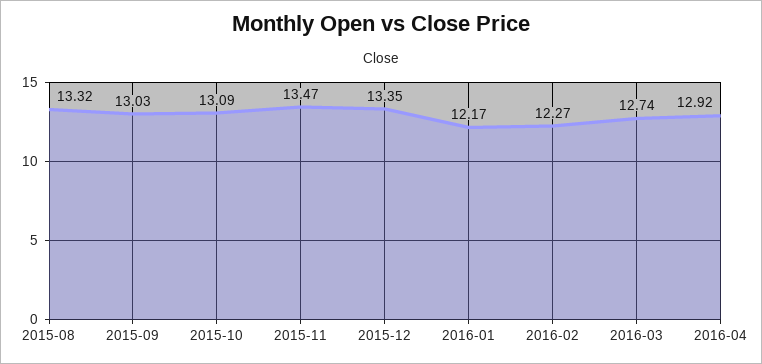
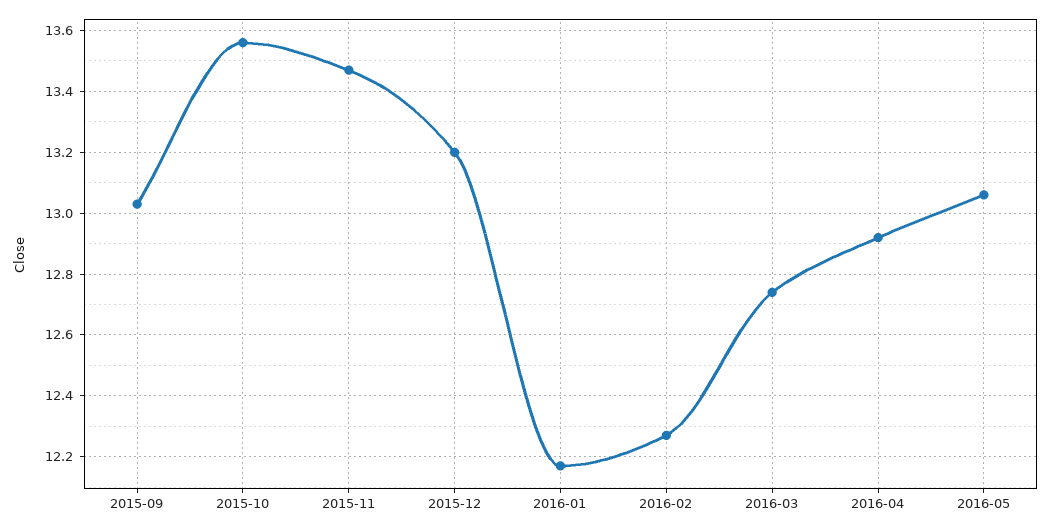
2015-08: 13.32 -> none
2015-10: 13.09 -> 13.55
2015-12: 13.35 -> 13.2
2016-05: none -> 13.05

